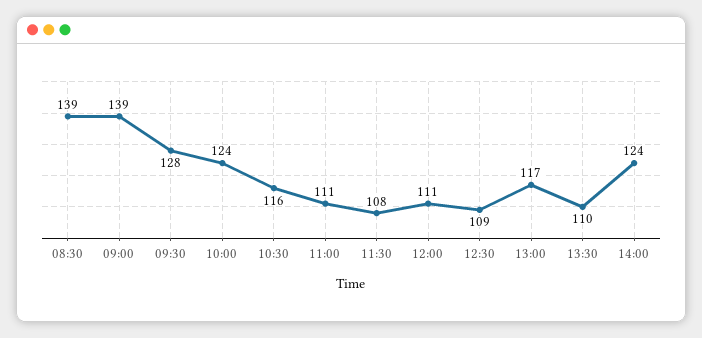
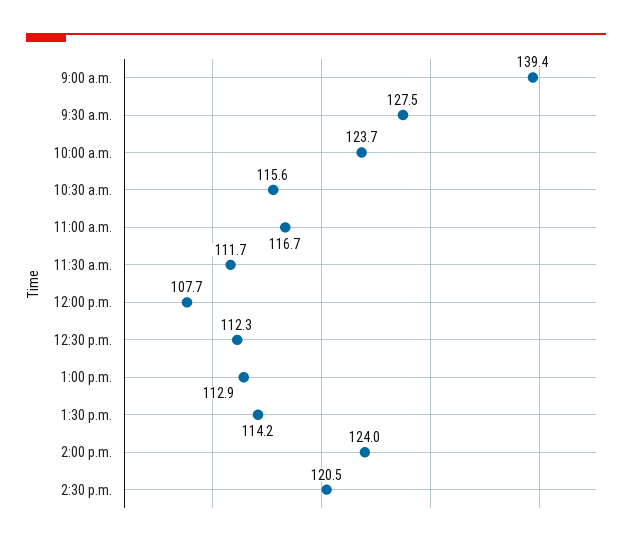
08:30: 139 -> none
11:00: 111 -> 116.7
11:30: 108 -> 111.7
12:00: 111 -> 107.7
12:30: 109 -> 112.3
13:00: 117 -> 112.9
13:30: 110 -> 114.2
2:30 p.m.: none -> 120.5

